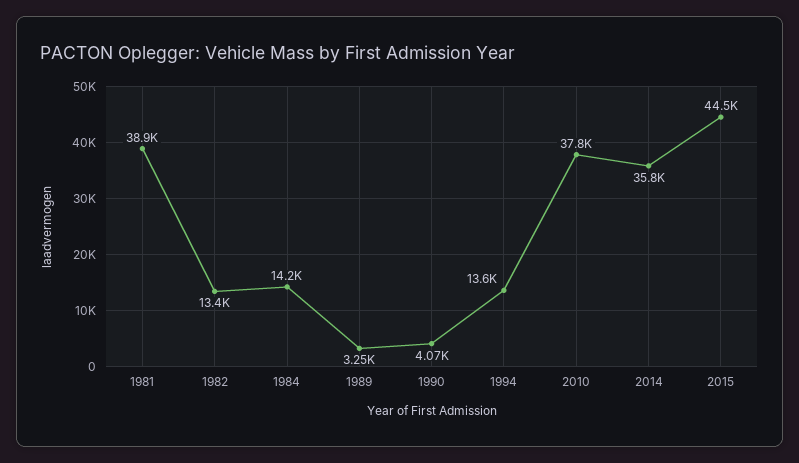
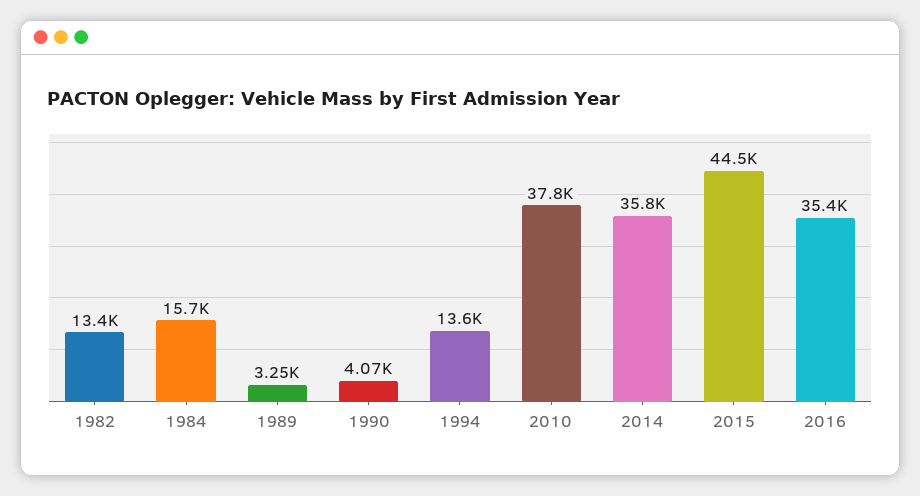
1981: 38900 -> none
1984: 14200 -> 15700
2016: none -> 35400

